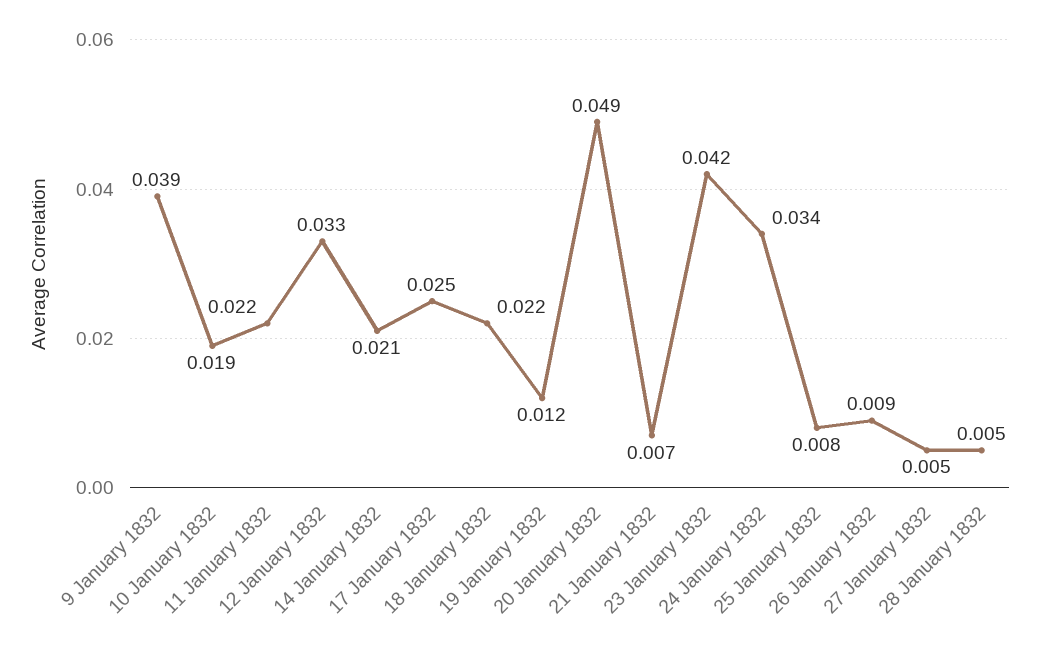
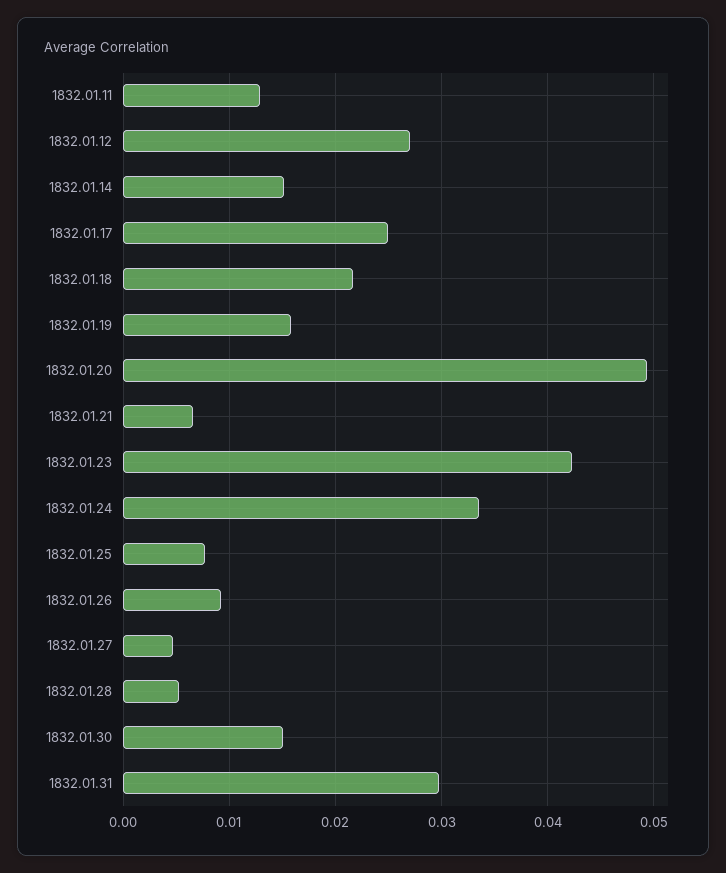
9 January 1832: 0.039 -> none
10 January 1832: 0.019 -> none
11 January 1832: 0.022 -> 0.013
12 January 1832: 0.033 -> 0.027
14 January 1832: 0.021 -> 0.015
19 January 1832: 0.012 -> 0.016
1832.01.30: none -> 0.015
1832.01.31: none -> 0.03

